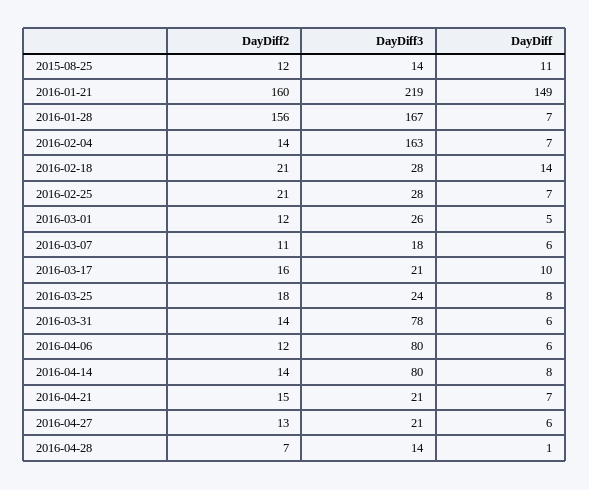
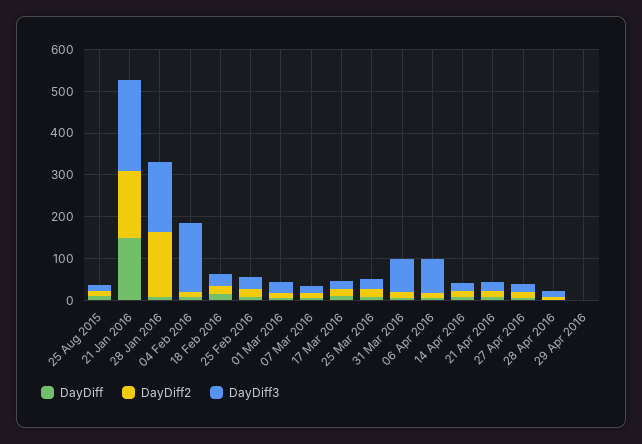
DayDiff3, 2016-04-14: 80 -> 20
DayDiff, 29 Apr 2016: none -> 0
DayDiff2, 29 Apr 2016: none -> 0
DayDiff3, 29 Apr 2016: none -> 0

